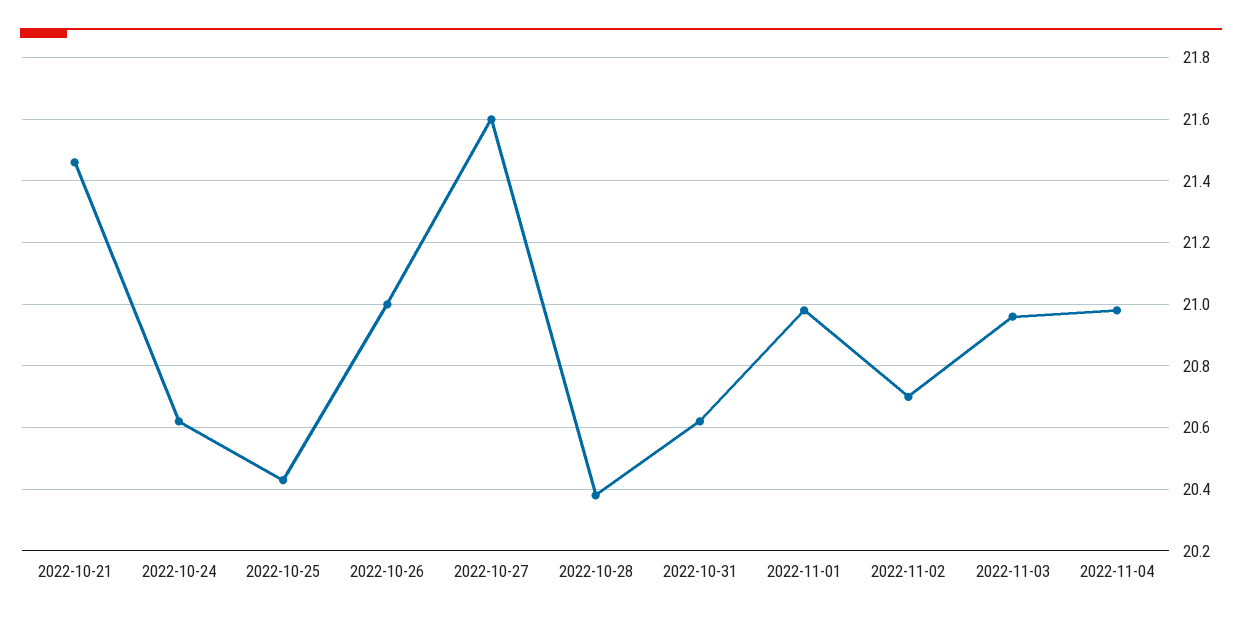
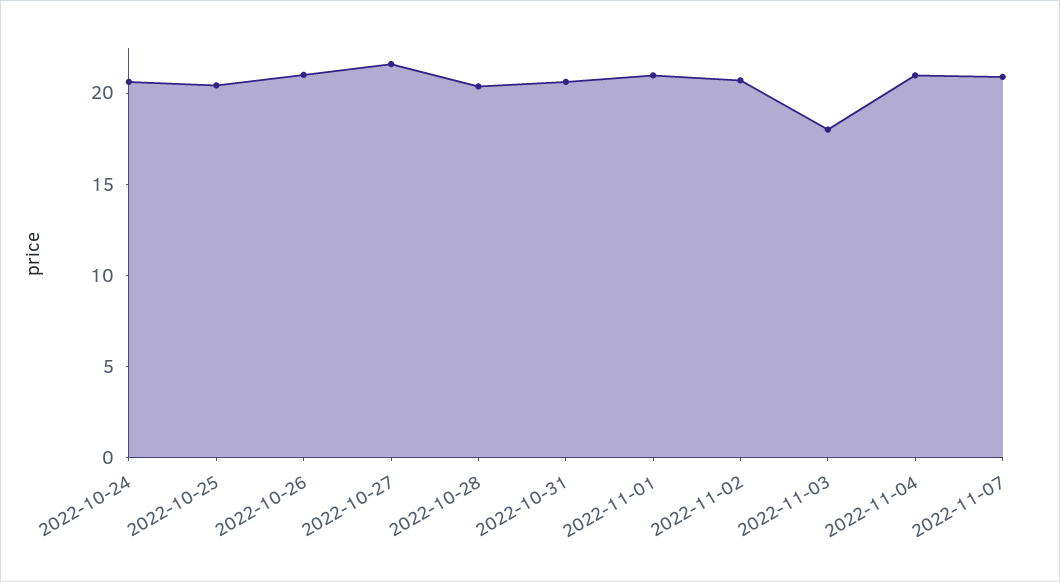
2022-10-21: 21.45 -> none
2022-11-03: 20.95 -> 18
2022-11-07: none -> 21

